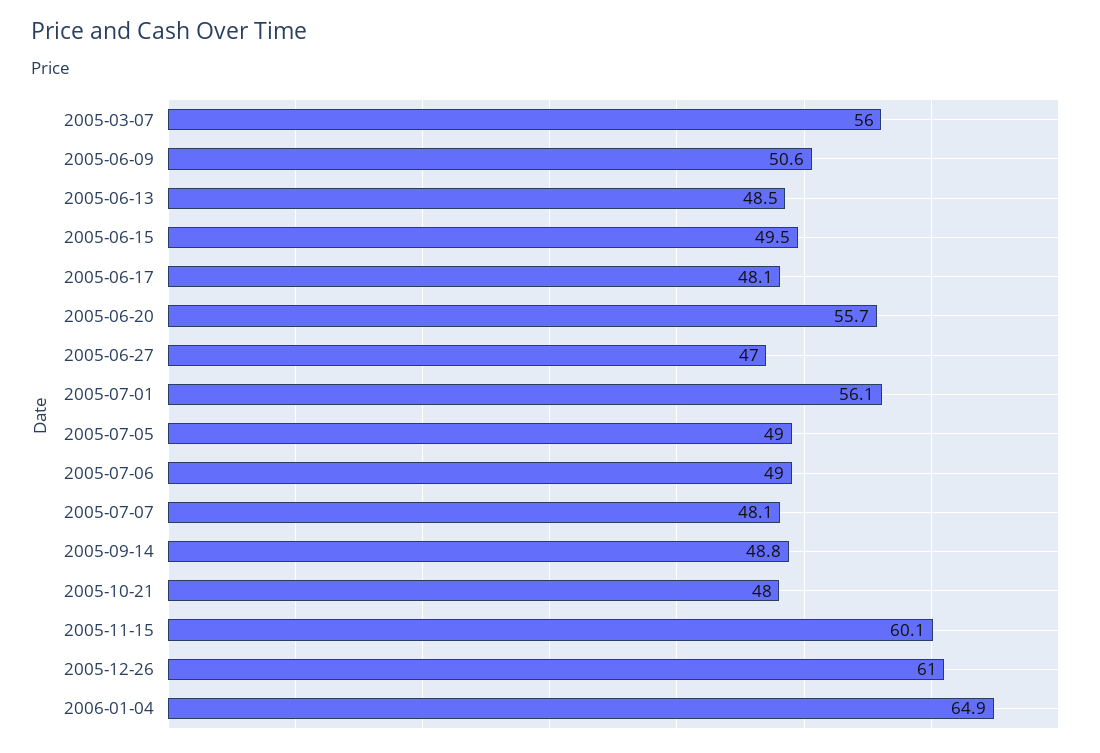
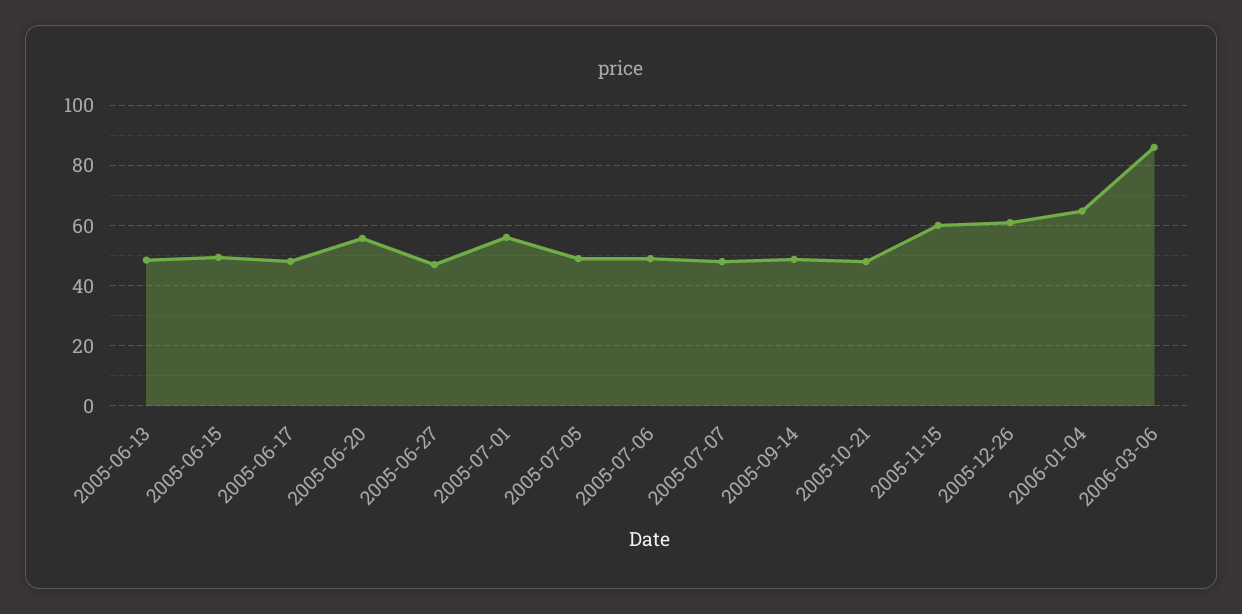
2005-03-07: 56 -> none
2005-06-09: 50.6 -> none
2006-03-06: none -> 86

